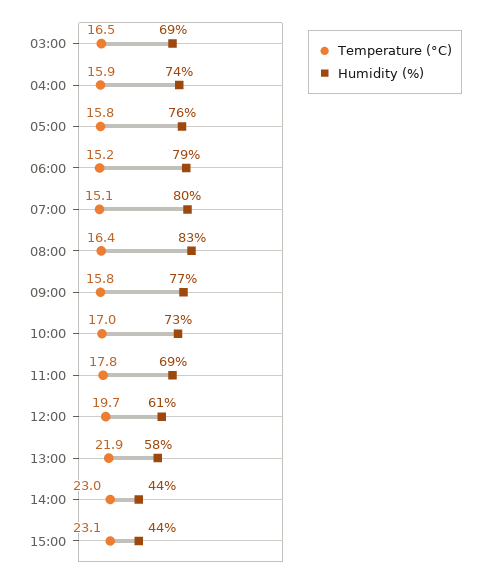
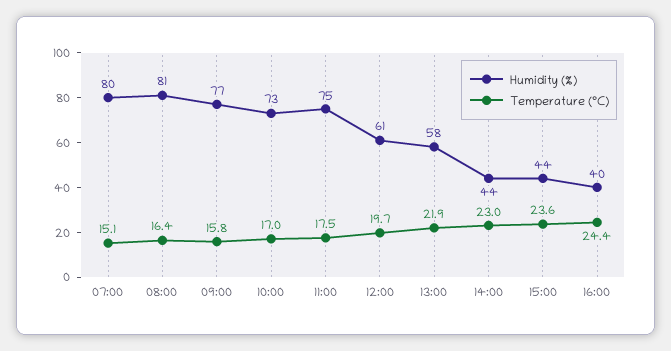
Temperature (°C), 03:00: 16.5 -> none
Humidity (%), 03:00: 69 -> none
Temperature (°C), 04:00: 15.9 -> none
Humidity (%), 04:00: 74 -> none
Temperature (°C), 05:00: 15.8 -> none
Humidity (%), 05:00: 76 -> none
Temperature (°C), 06:00: 15.2 -> none
Humidity (%), 06:00: 79 -> none
Humidity (%), 08:00: 83 -> 81
Temperature (°C), 11:00: 17.8 -> 17.5
Humidity (%), 11:00: 69 -> 75
Temperature (°C), 15:00: 23.1 -> 23.6
Humidity (%), 16:00: none -> 40
Temperature (°C), 16:00: none -> 24.4

